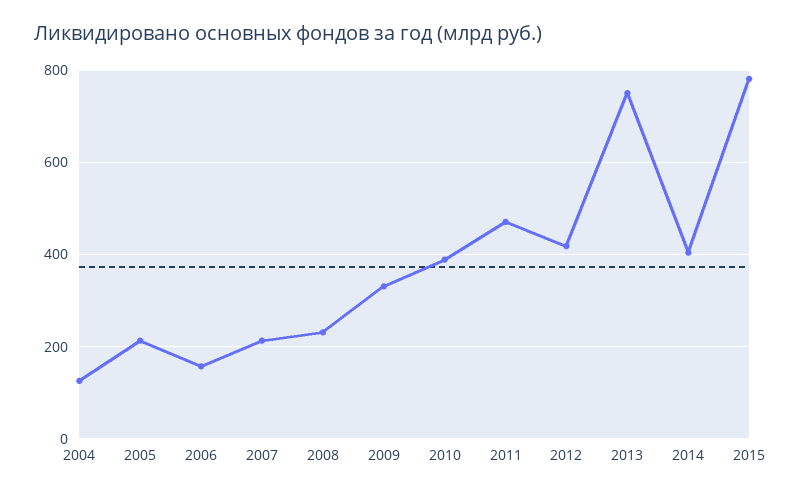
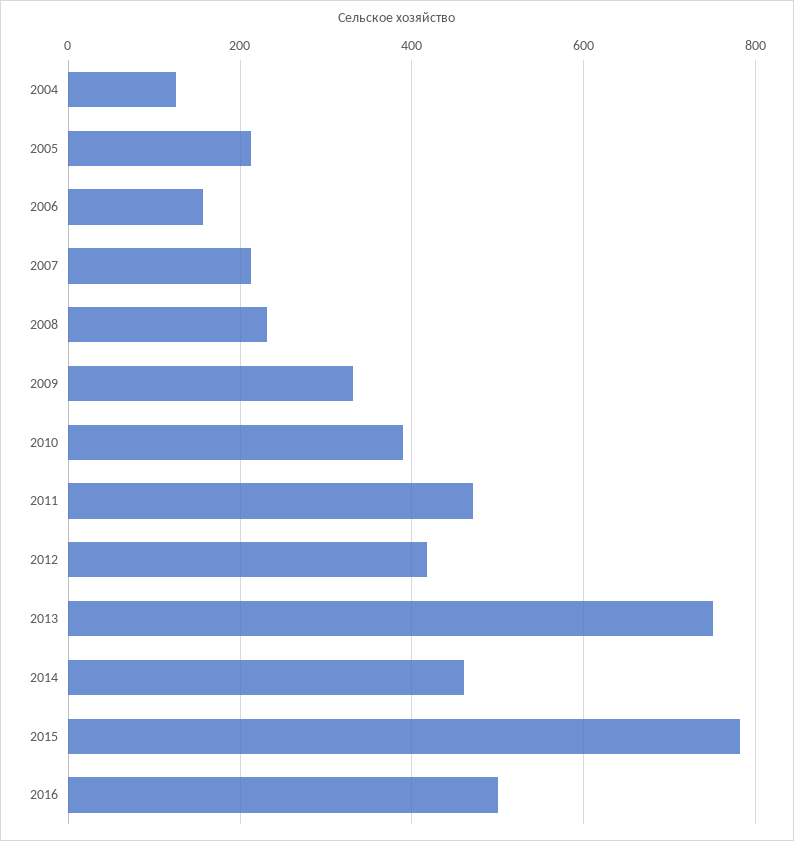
2014: 400 -> 460
2016: none -> 500

